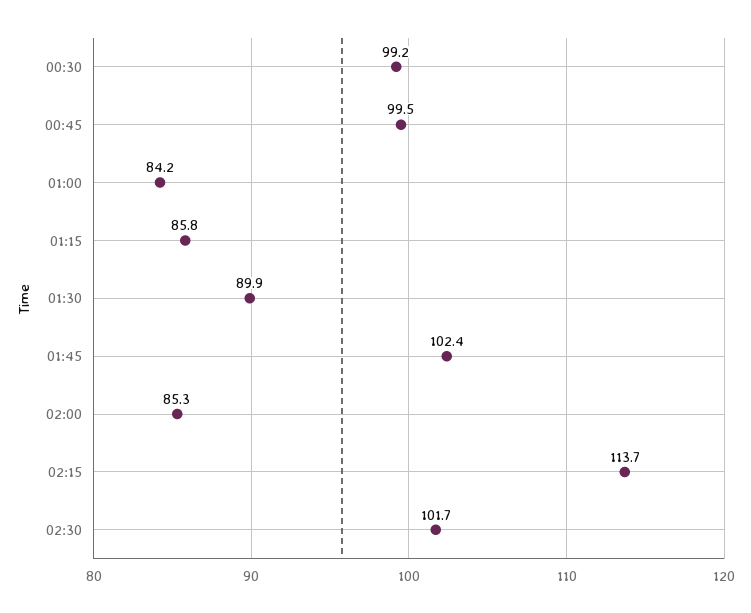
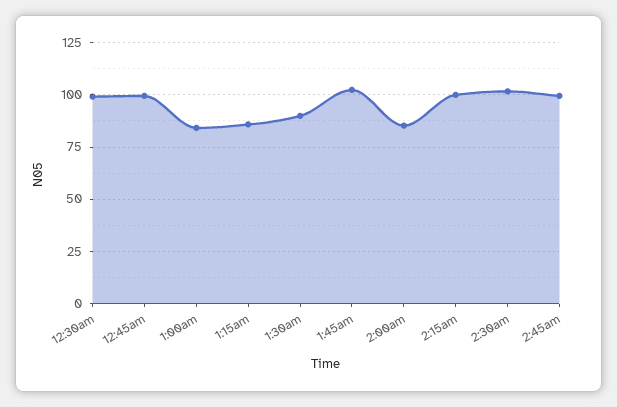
02:15: 113.7 -> 100
2:45am: none -> 100

